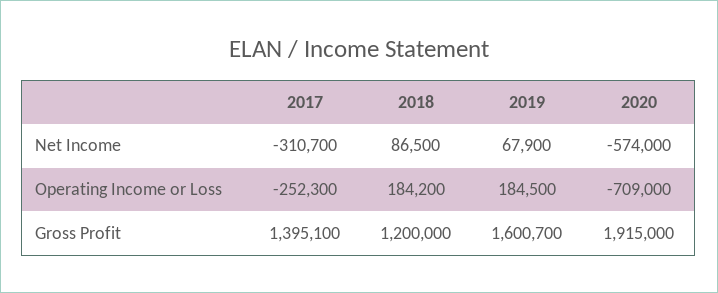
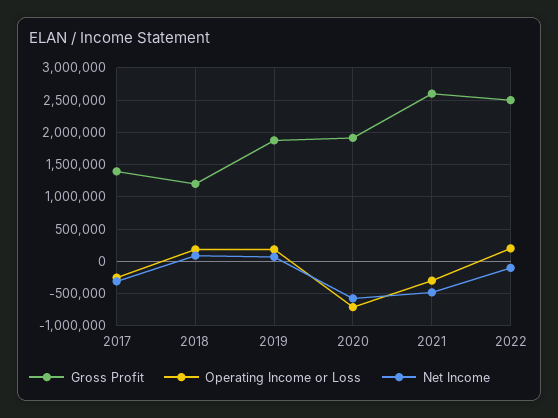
Gross Profit, 2019: 1600700 -> 1900000
Gross Profit, 2021: none -> 2600000
Operating Income or Loss, 2021: none -> -300000
Net Income, 2021: none -> -500000
Gross Profit, 2022: none -> 2500000
Operating Income or Loss, 2022: none -> 200000
Net Income, 2022: none -> -100000

